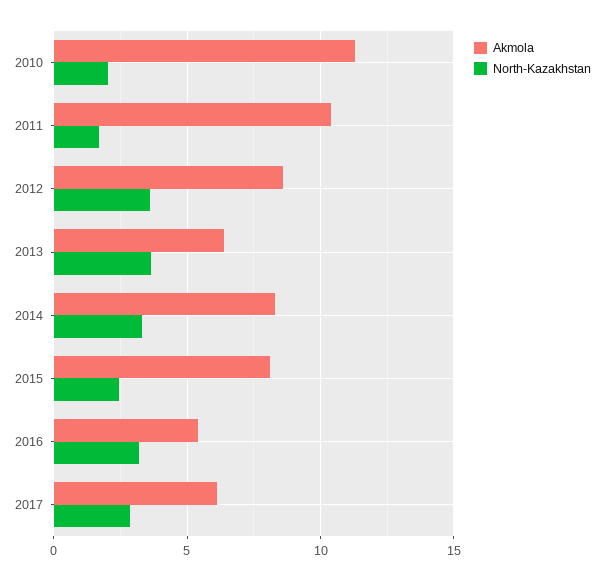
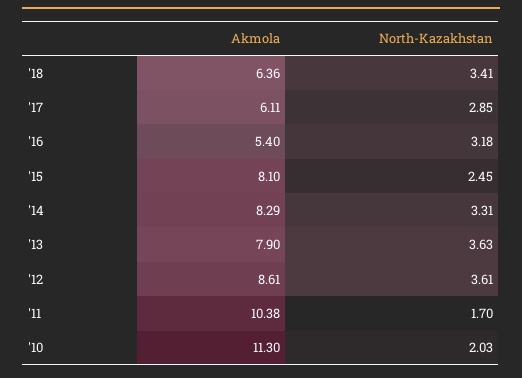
Akmola, 2013: 6.5 -> 7.9
Akmola, '18: none -> 6.36
North-Kazakhstan, '18: none -> 3.41

